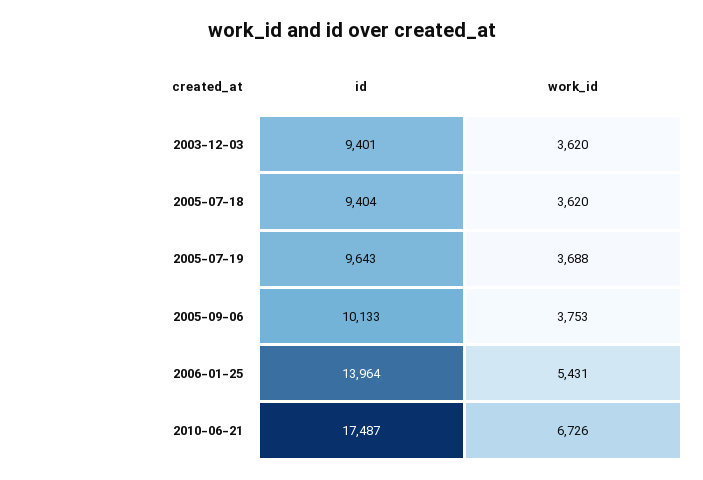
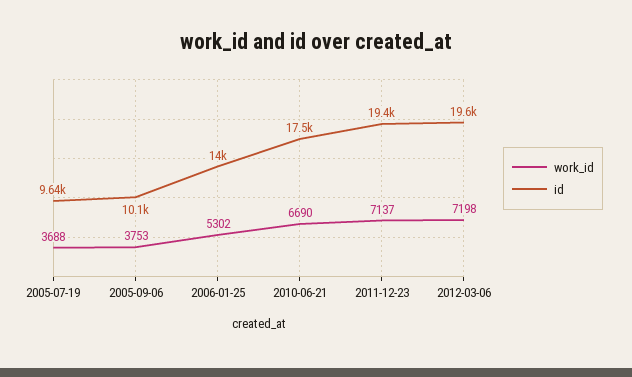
id, 2003-12-03: 9401 -> none
work_id, 2003-12-03: 3620 -> none
id, 2005-07-18: 9404 -> none
work_id, 2005-07-18: 3620 -> none
work_id, 2006-01-25: 5431 -> 5302
work_id, 2010-06-21: 6726 -> 6690
work_id, 2011-12-23: none -> 7137
id, 2011-12-23: none -> 19400
work_id, 2012-03-06: none -> 7198
id, 2012-03-06: none -> 19600

